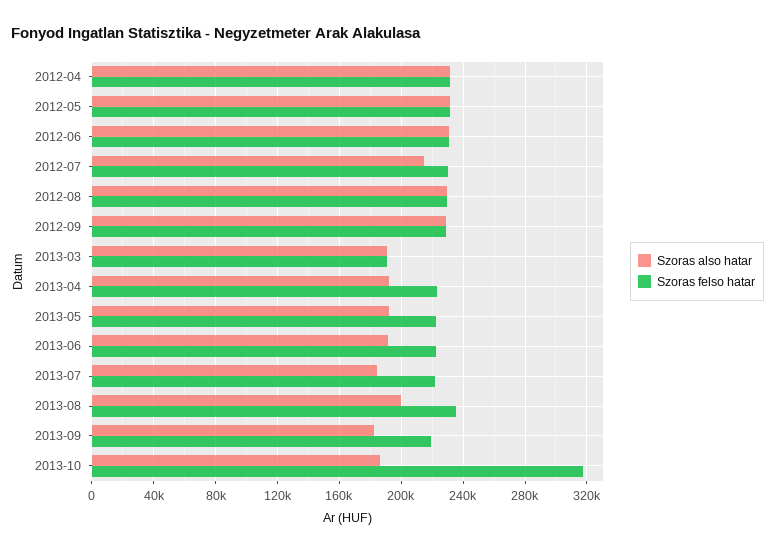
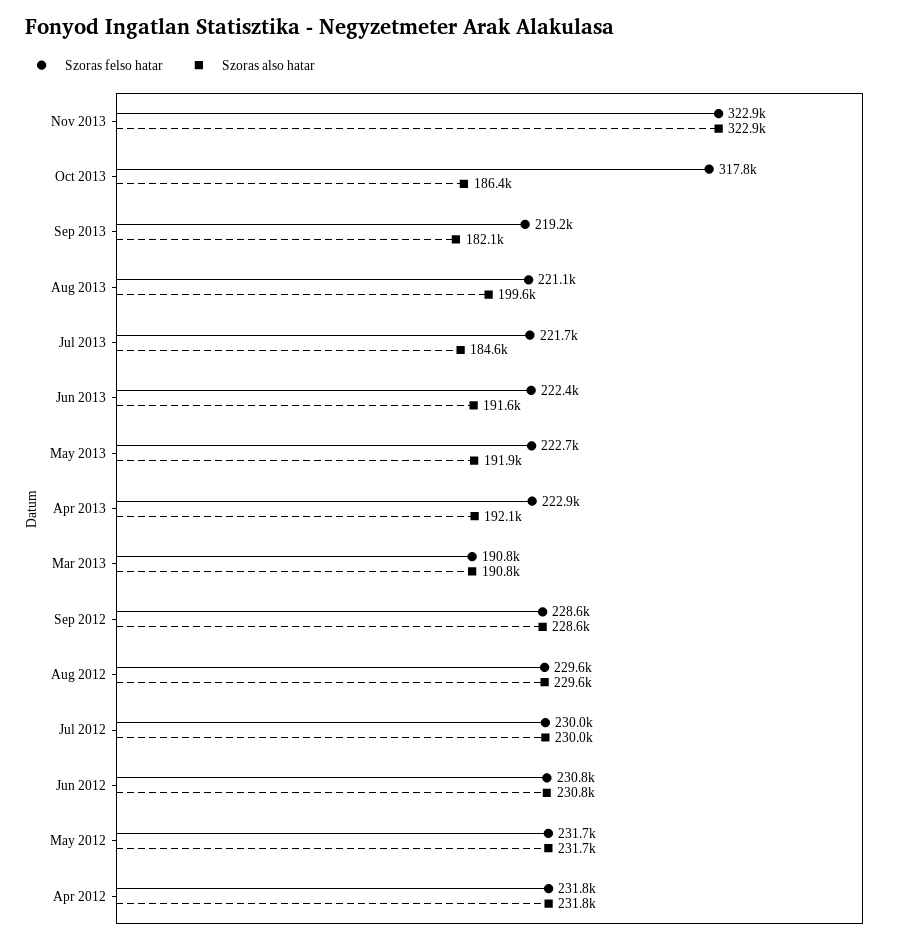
Szoras also hatar, 2012-07: 215000 -> 230000
Szoras felso hatar, 2013-08: 235000 -> 221100
Szoras felso hatar, Nov 2013: none -> 322900
Szoras also hatar, Nov 2013: none -> 322900

